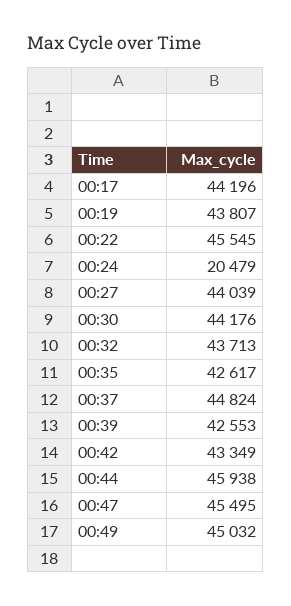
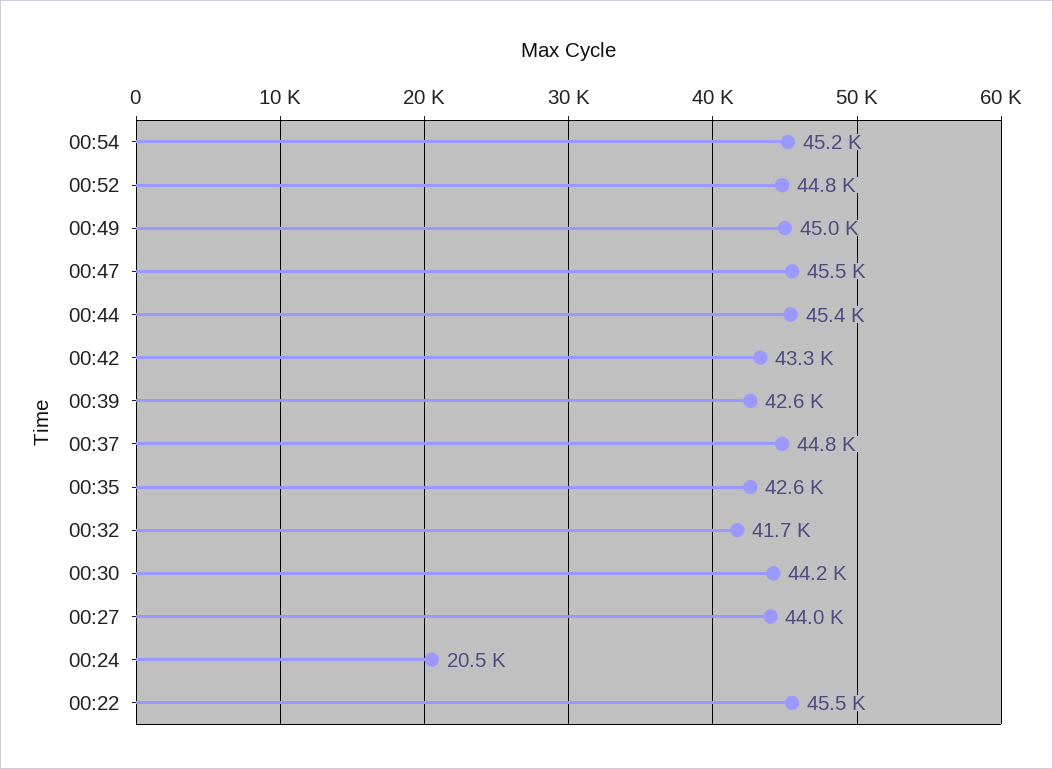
00:17: 44196 -> none
00:19: 43807 -> none
00:32: 43713 -> 41700
00:44: 45938 -> 45400
00:54: none -> 45200
00:52: none -> 44800

